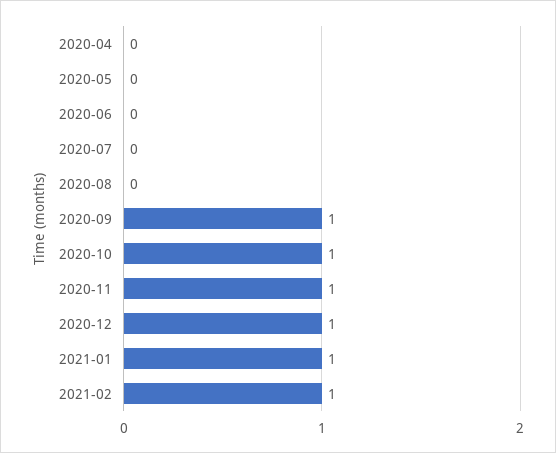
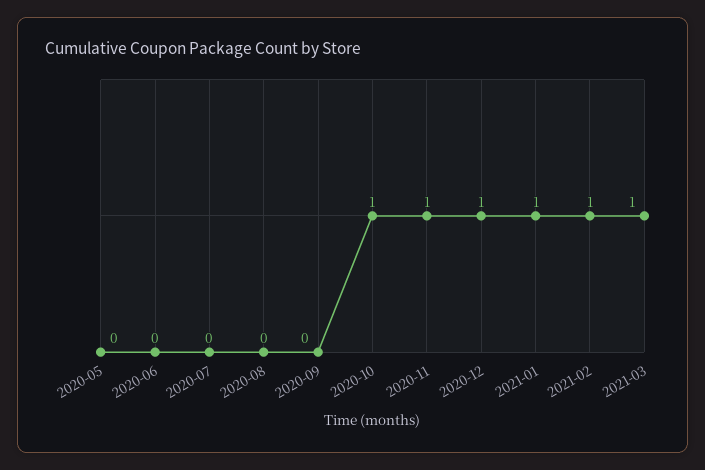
2020-04: 0 -> none
2020-09: 1 -> 0
2021-03: none -> 1

